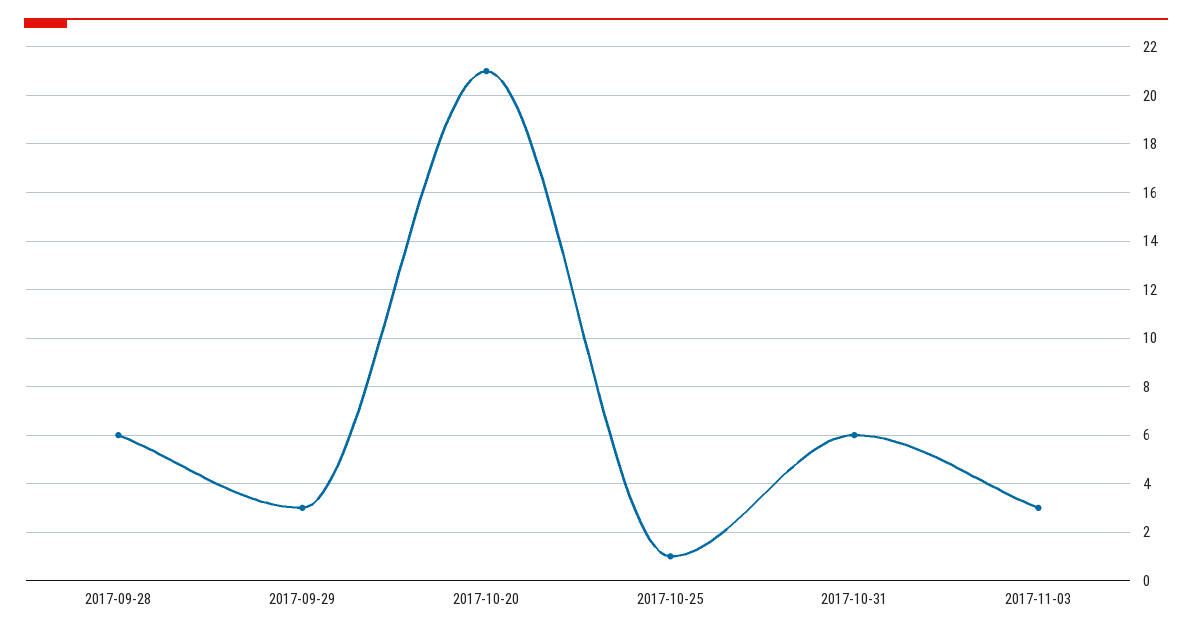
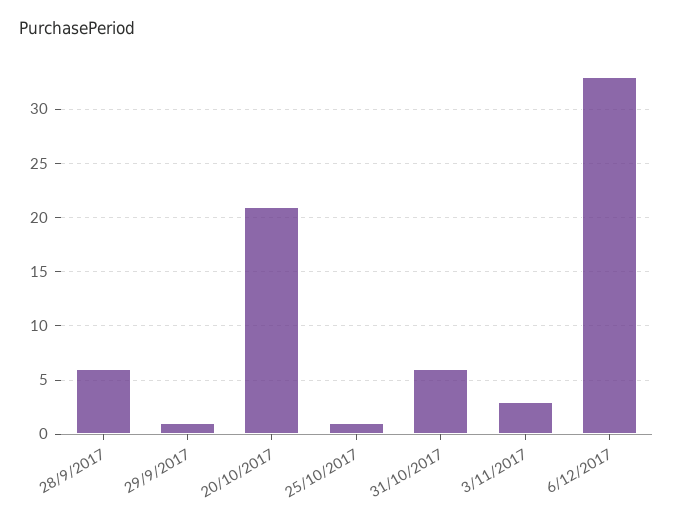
2017-09-29: 3 -> 1
6/12/2017: none -> 33

